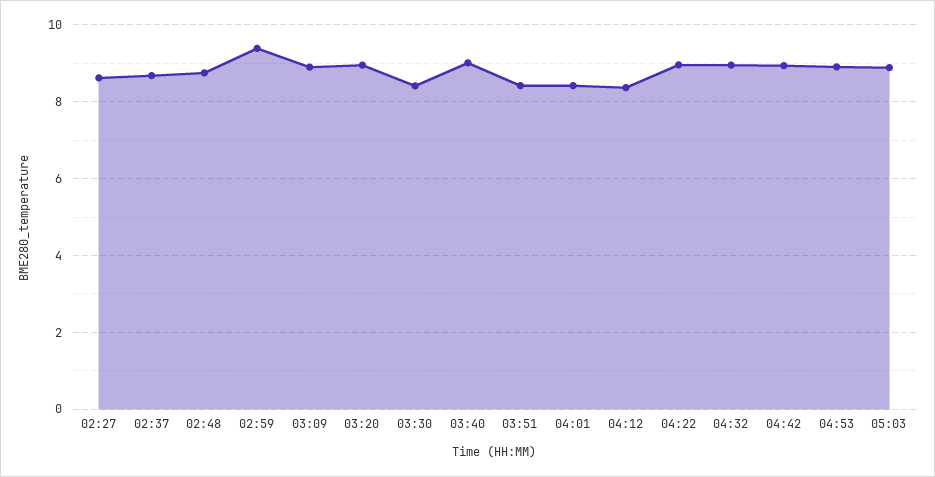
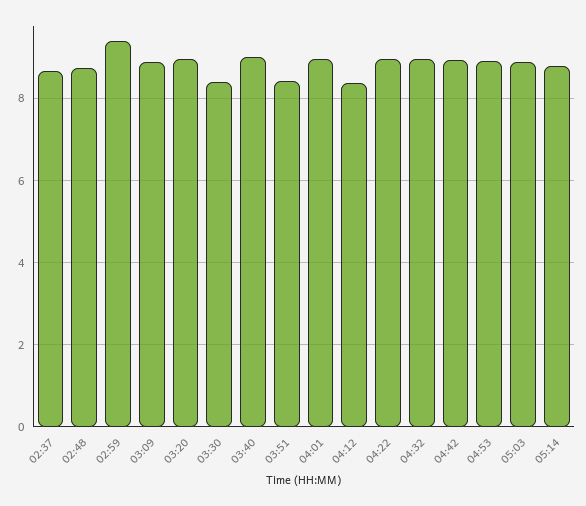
02:27: 8.6 -> none
04:01: 8.4 -> 9
05:14: none -> 8.8

